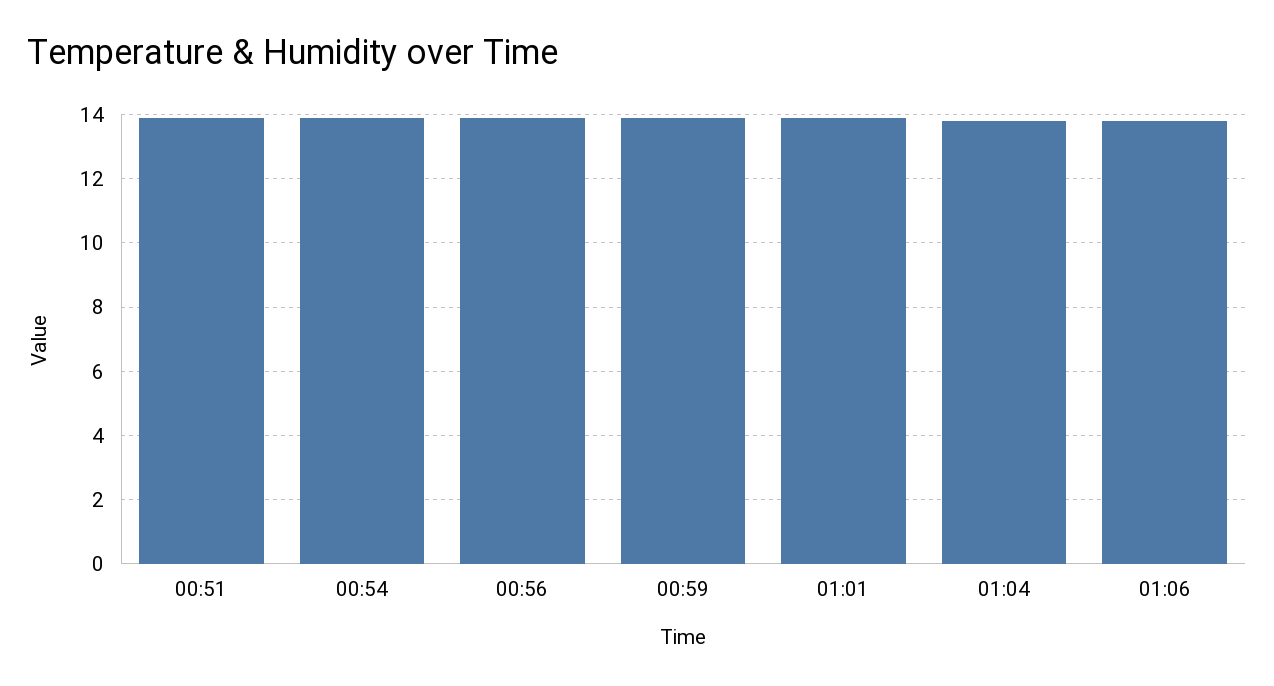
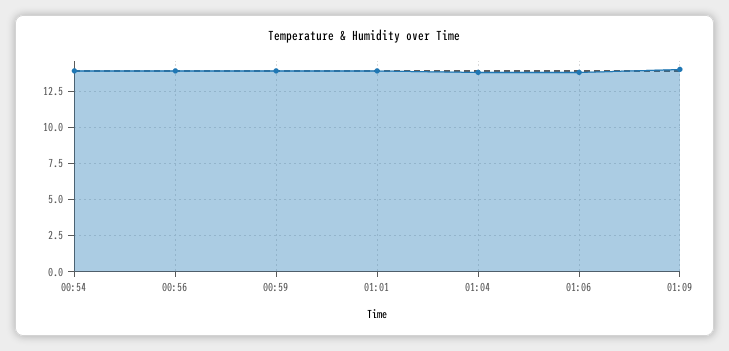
00:51: 14 -> none
01:09: none -> 14

